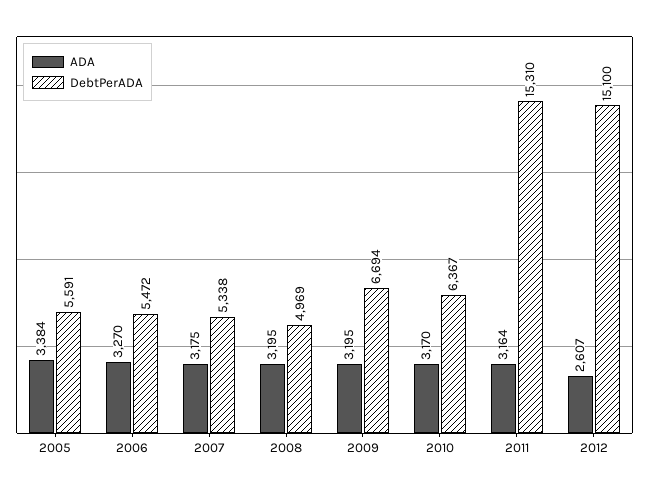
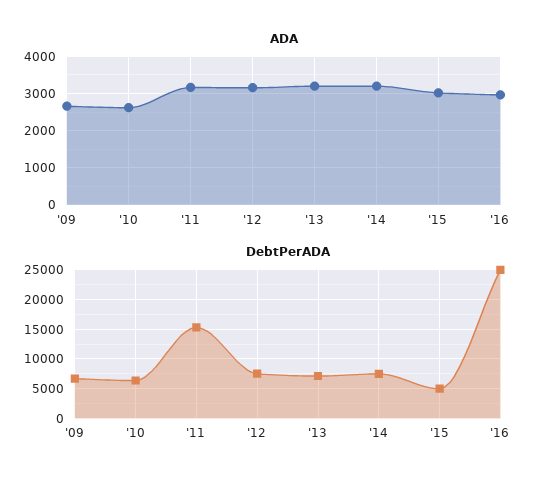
ADA, 2005: 3384 -> none
DebtPerADA, 2005: 5591 -> none
ADA, 2006: 3270 -> none
DebtPerADA, 2006: 5472 -> none
ADA, 2007: 3175 -> none
DebtPerADA, 2007: 5338 -> none
ADA, 2008: 3195 -> none
DebtPerADA, 2008: 4969 -> none
ADA, 2009: 3195 -> 2600
ADA, 2010: 3170 -> 2600
ADA, 2012: 2607 -> 3200
DebtPerADA, 2012: 15100 -> 7500
ADA, '13: none -> 3200
ADA, '14: none -> 3200
ADA, '15: none -> 3000
ADA, '16: none -> 3000
DebtPerADA, '13: none -> 7500
DebtPerADA, '14: none -> 7500
DebtPerADA, '15: none -> 5000
DebtPerADA, '16: none -> 25000

